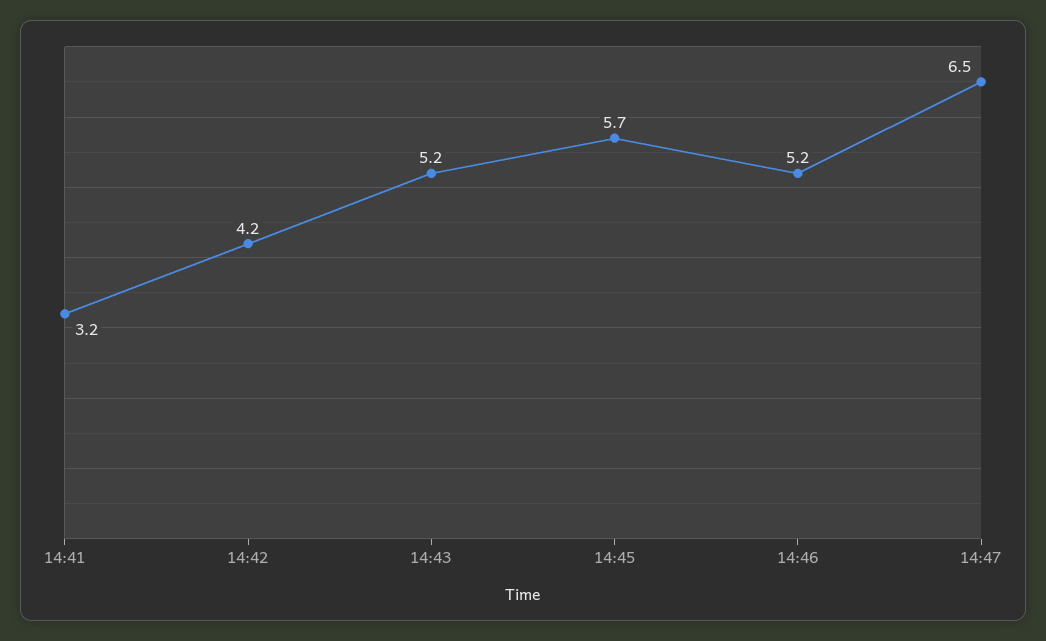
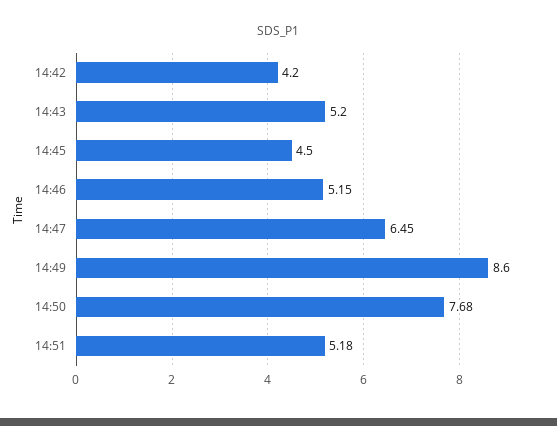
14:41: 3.2 -> none
14:45: 5.7 -> 4.5
14:49: none -> 8.6
14:50: none -> 7.68
14:51: none -> 5.18

